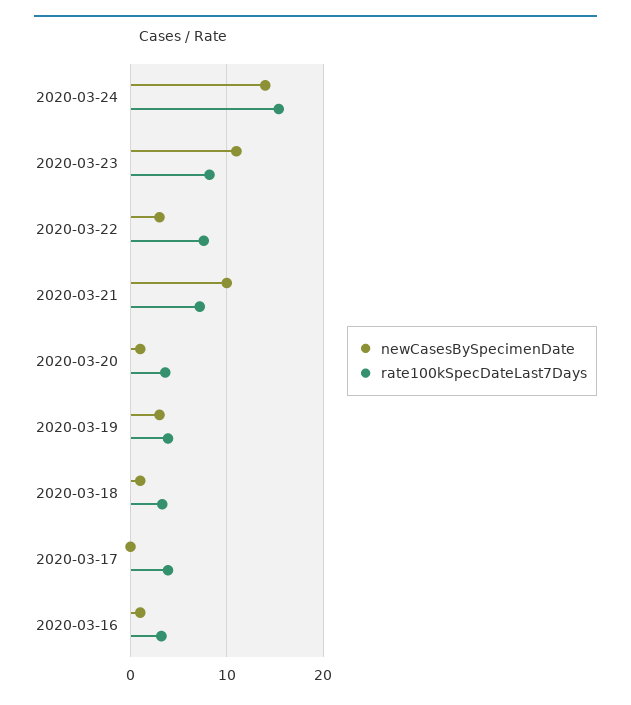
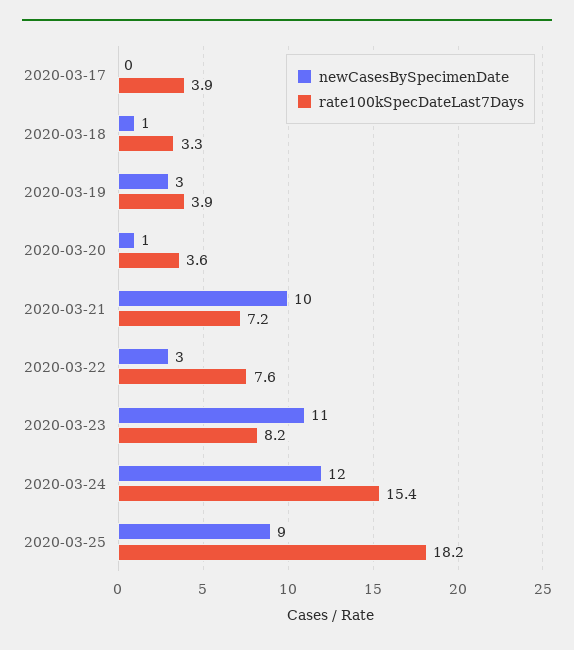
newCasesBySpecimenDate, 2020-03-24: 14 -> 12
newCasesBySpecimenDate, 2020-03-16: 1 -> none
rate100kSpecDateLast7Days, 2020-03-16: 3 -> none
newCasesBySpecimenDate, 2020-03-25: none -> 9
rate100kSpecDateLast7Days, 2020-03-25: none -> 18.2

